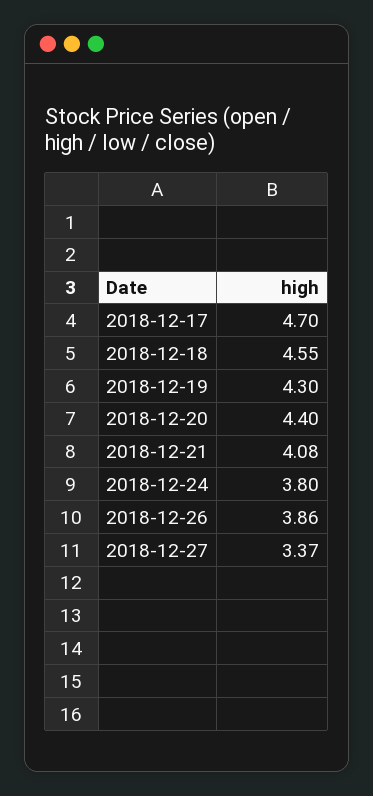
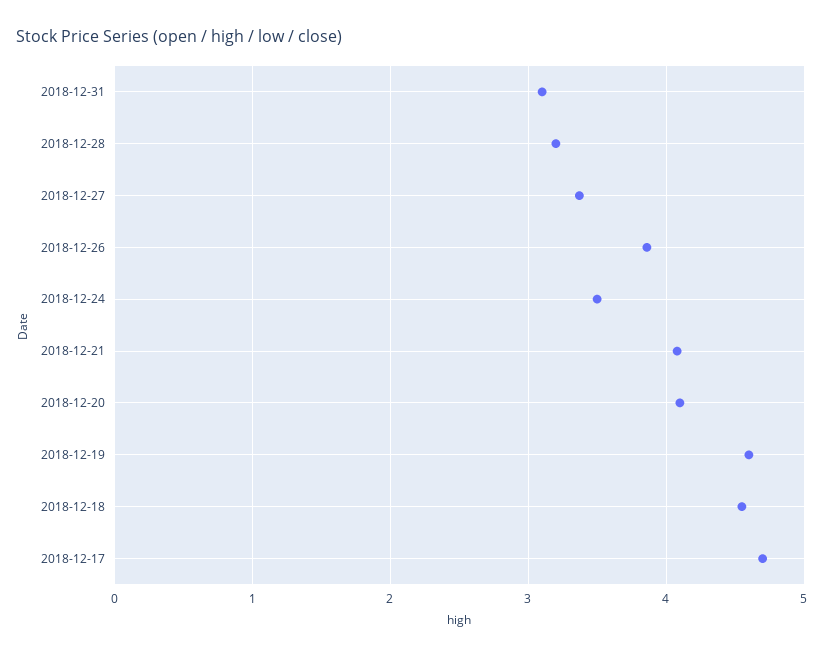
2018-12-19: 4.3 -> 4.6
2018-12-20: 4.4 -> 4.1
2018-12-24: 3.8 -> 3.5
2018-12-31: none -> 3.1
2018-12-28: none -> 3.2

